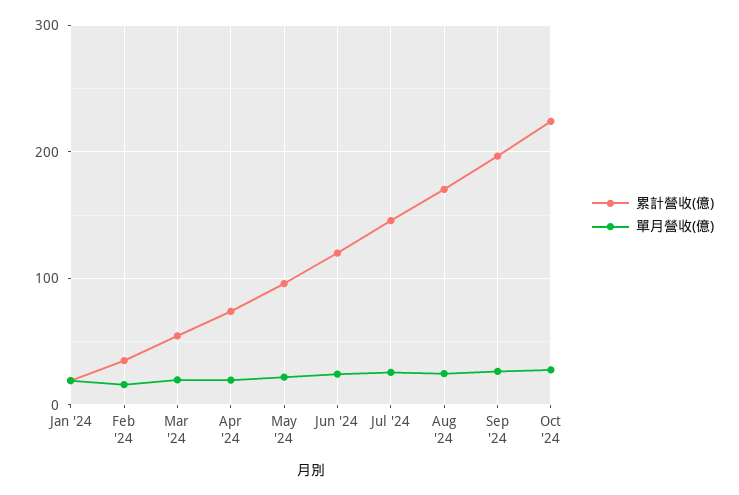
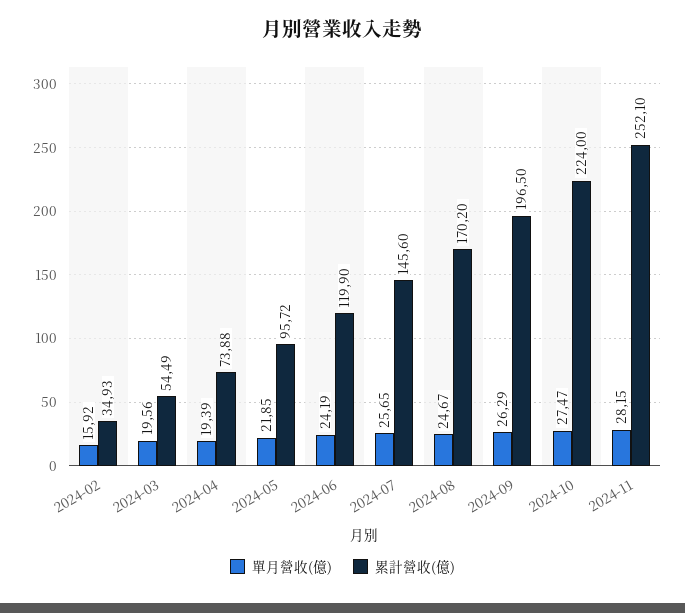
累計營收(億), Jan '24: 20 -> none
單月營收(億), Jan '24: 20 -> none
單月營收(億), 2024-11: none -> 28.15
累計營收(億), 2024-11: none -> 252.1

